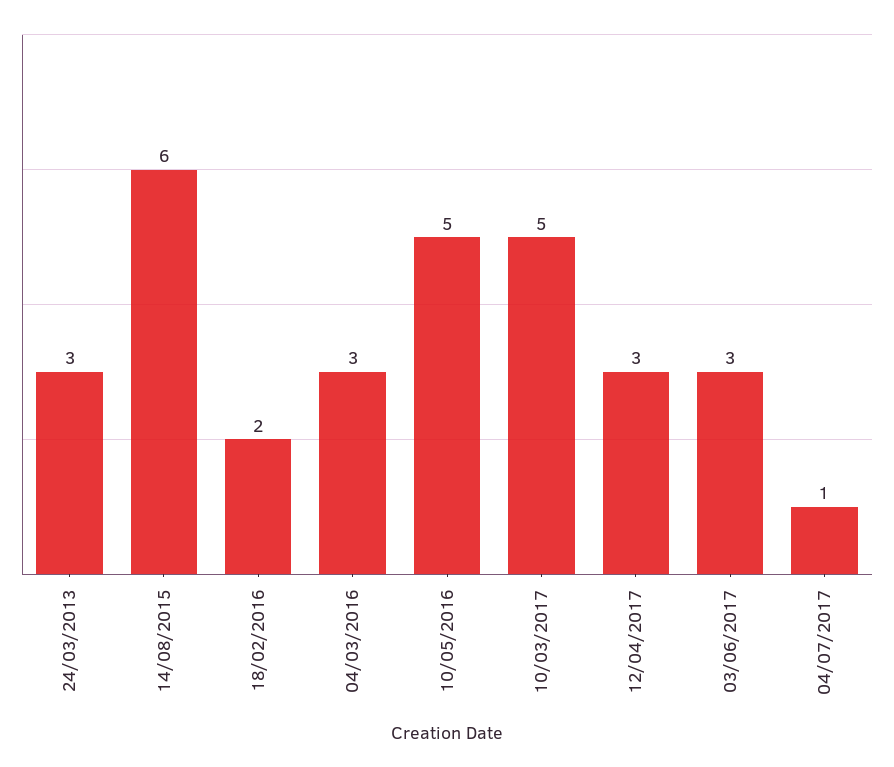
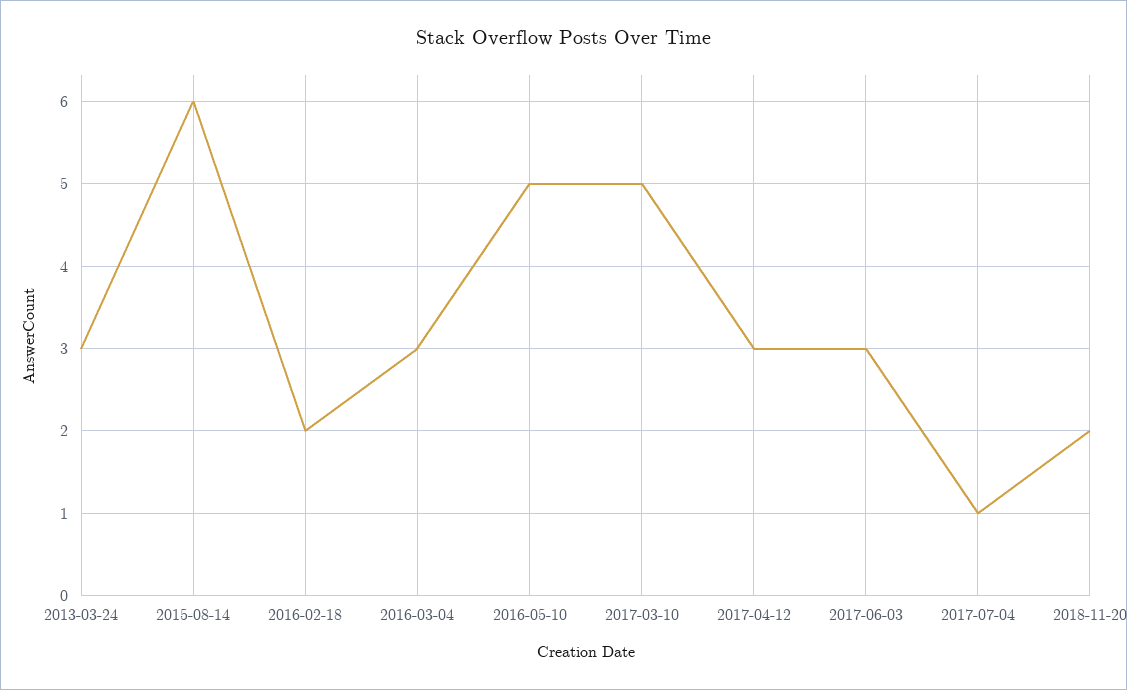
2018-11-20: none -> 2

